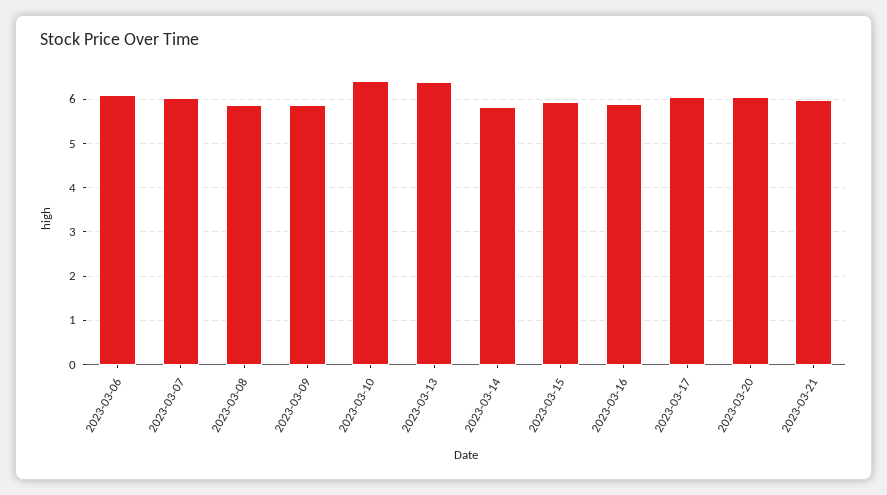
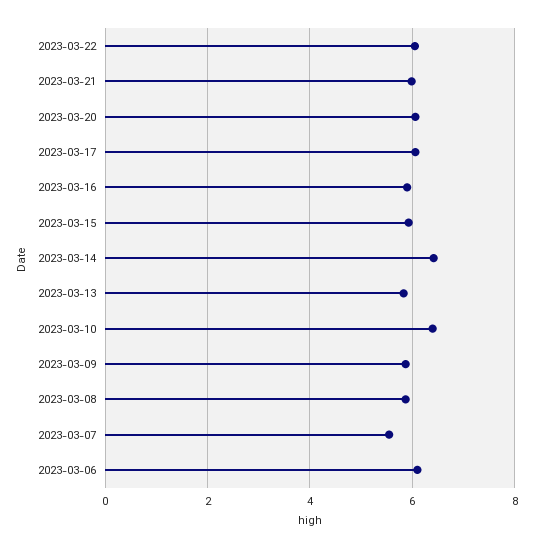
2023-03-07: 6 -> 5.6
2023-03-13: 6.4 -> 5.8
2023-03-14: 5.8 -> 6.4
2023-03-22: none -> 6

